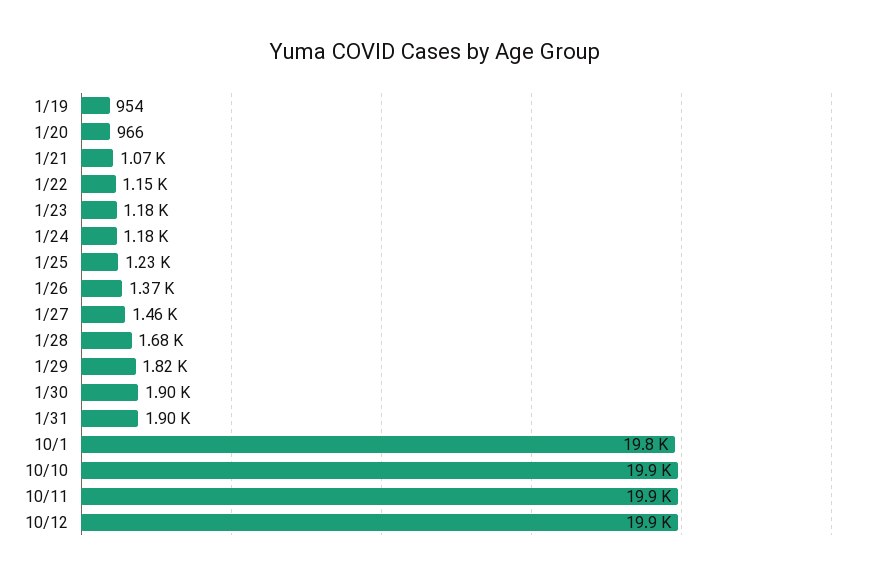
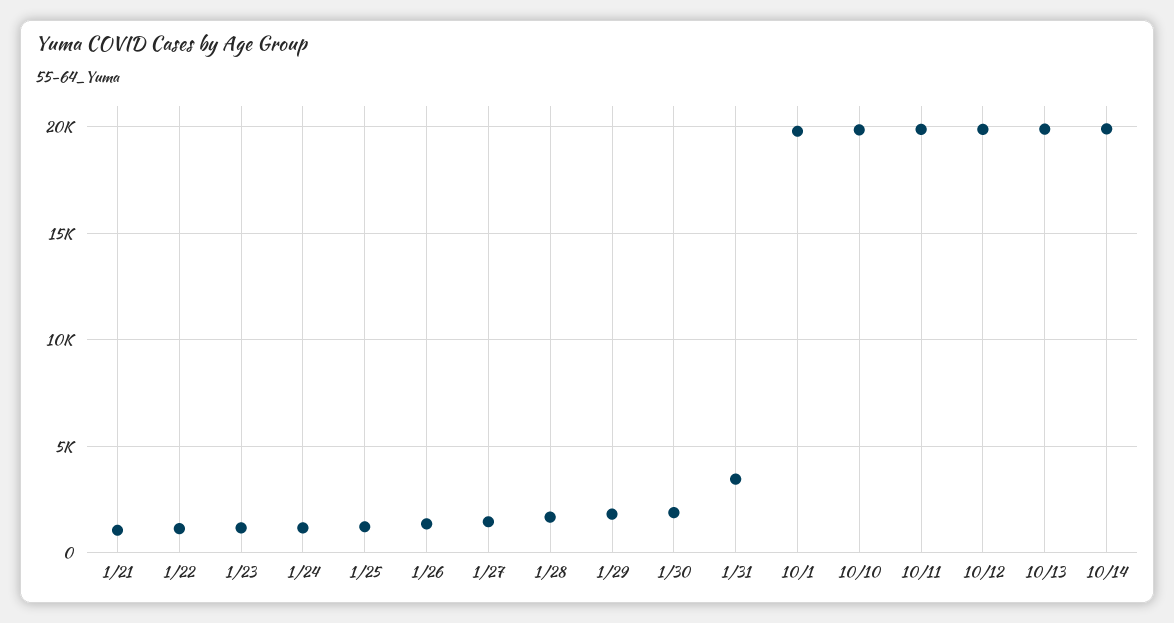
1/19: 954 -> none
1/20: 966 -> none
1/31: 1900 -> 3500
10/13: none -> 20000
10/14: none -> 20000

